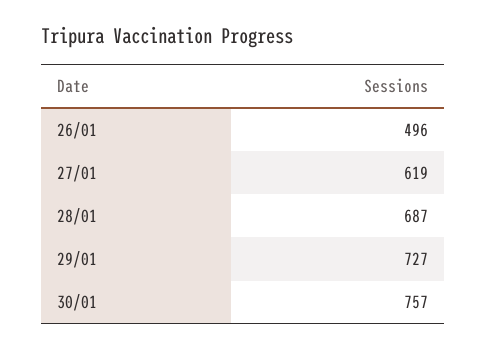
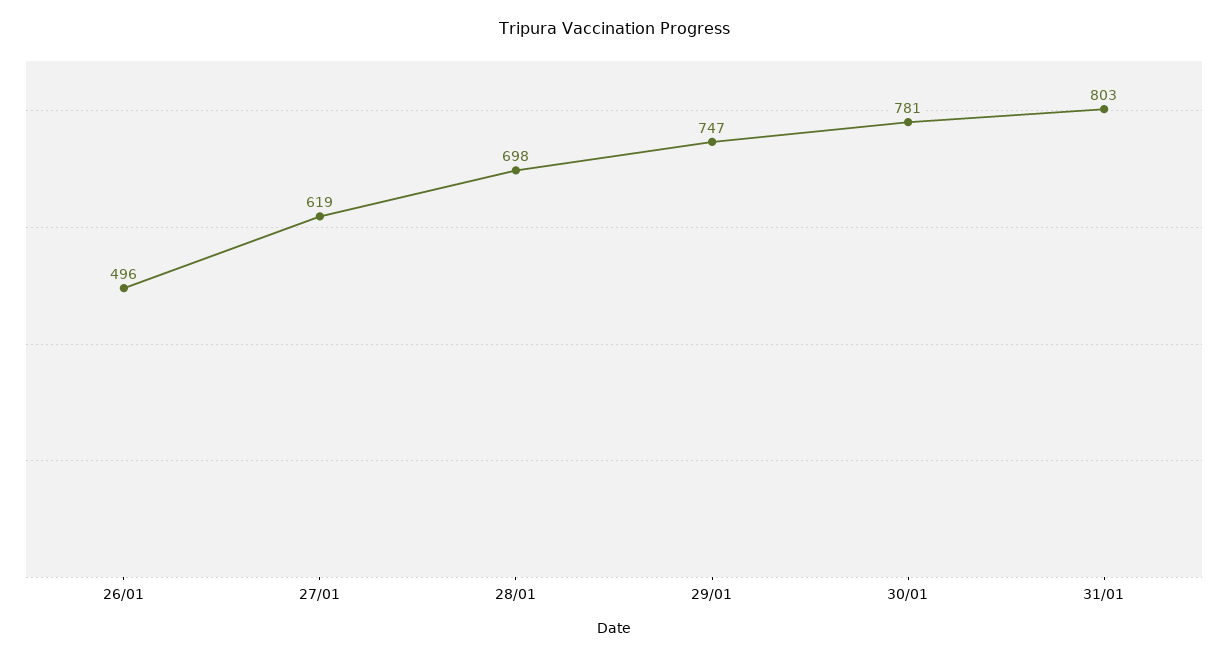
28/01: 687 -> 698
29/01: 727 -> 747
30/01: 757 -> 781
31/01: none -> 803

